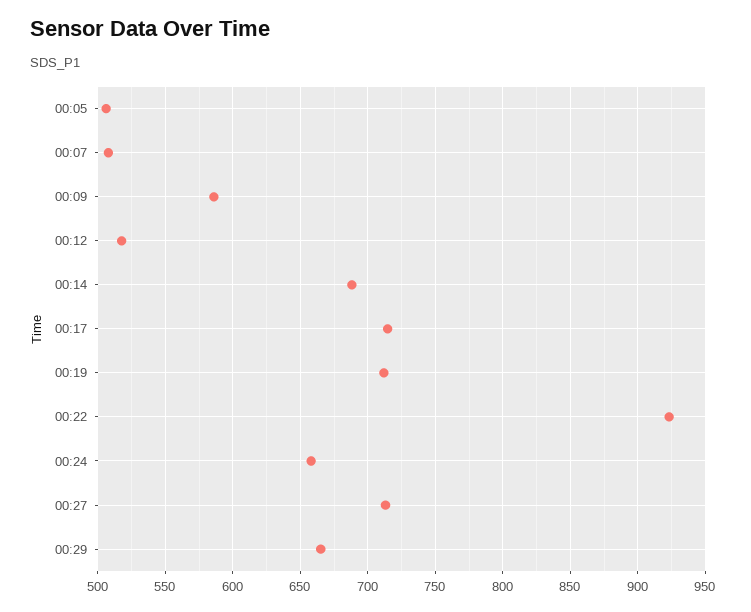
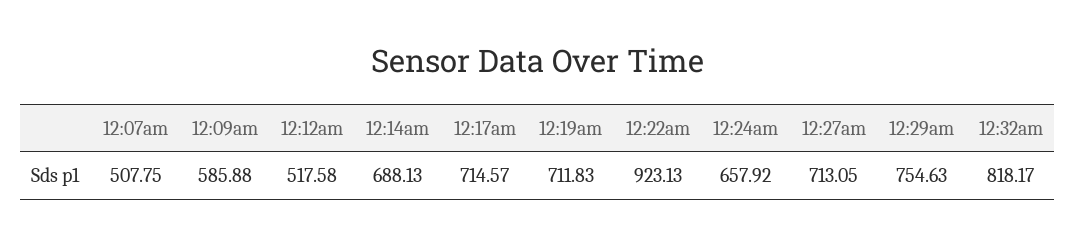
00:05: 505 -> none
00:29: 665 -> 754.63
12:32am: none -> 818.17

